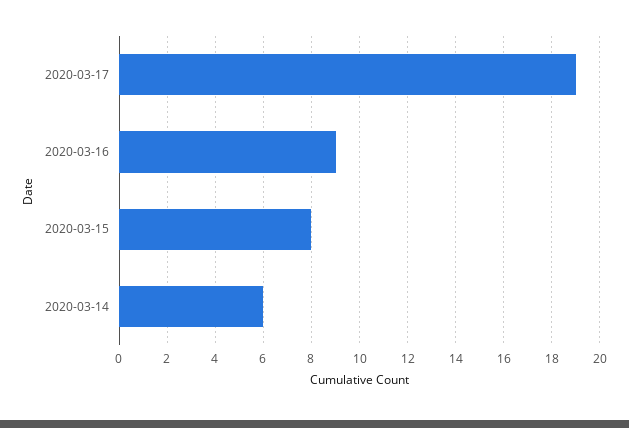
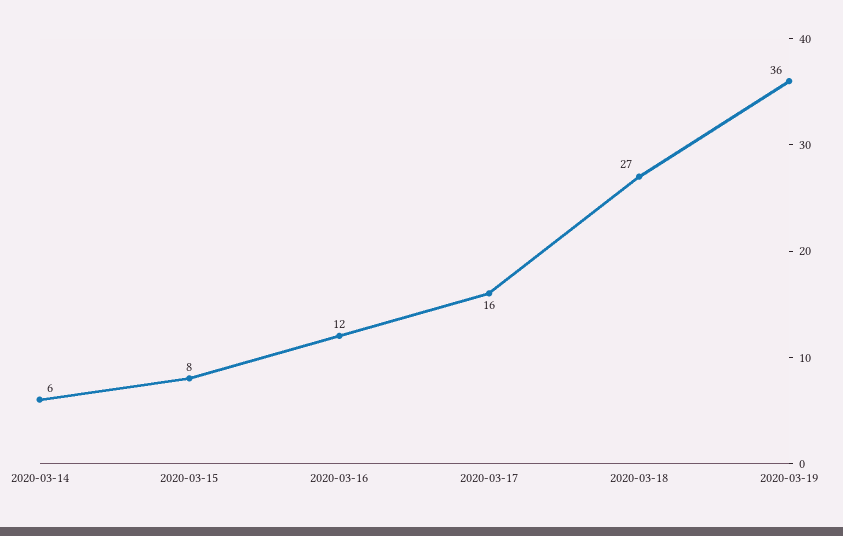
2020-03-17: 19 -> 16
2020-03-16: 9 -> 12
2020-03-18: none -> 27
2020-03-19: none -> 36

